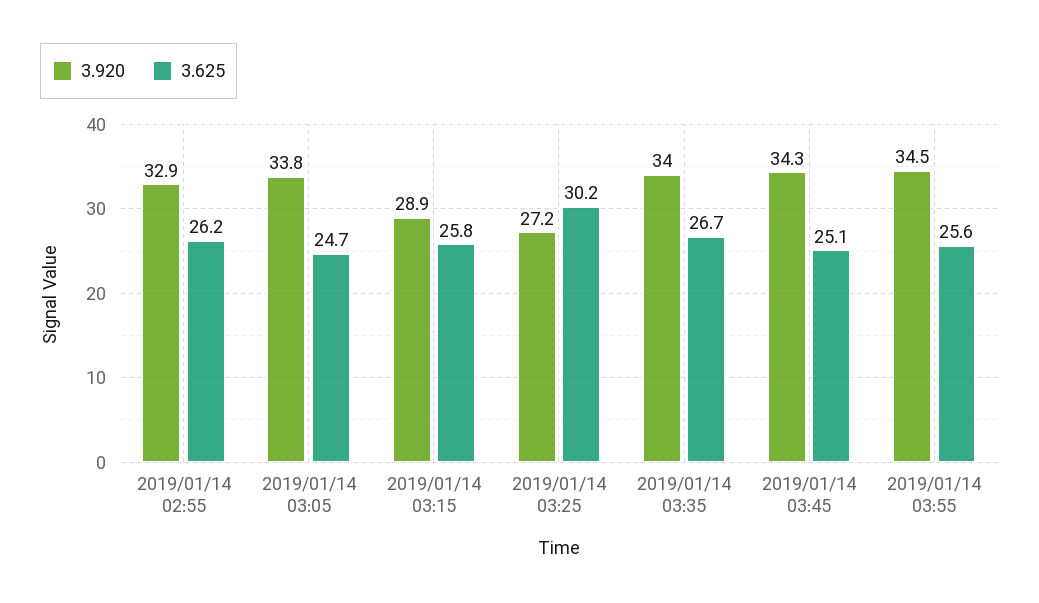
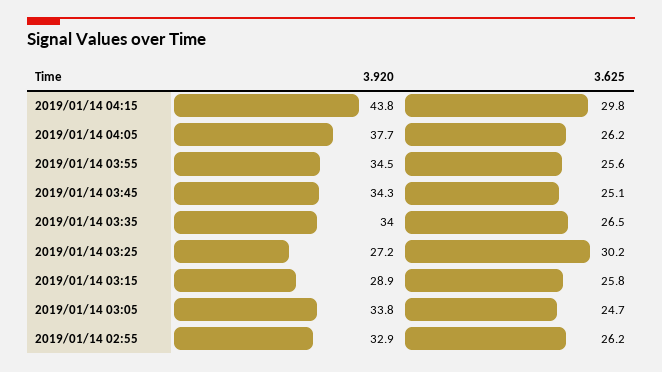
3.625, 2019/01/14 03:35: 26.7 -> 26.5
3.920, 2019/01/14 04:15: none -> 43.8
3.625, 2019/01/14 04:15: none -> 29.8
3.920, 2019/01/14 04:05: none -> 37.7
3.625, 2019/01/14 04:05: none -> 26.2

